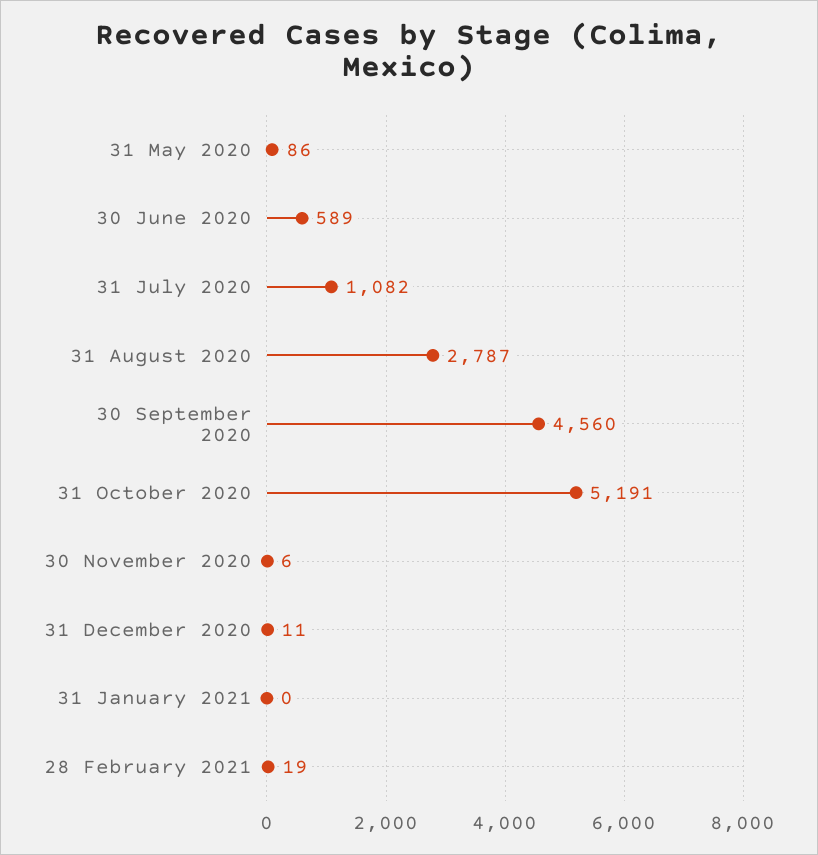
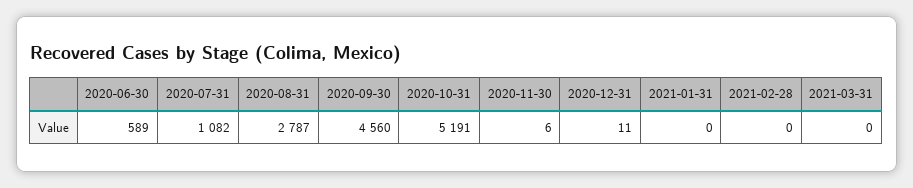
31 May 2020: 86 -> none
28 February 2021: 19 -> 0
2021-03-31: none -> 0

